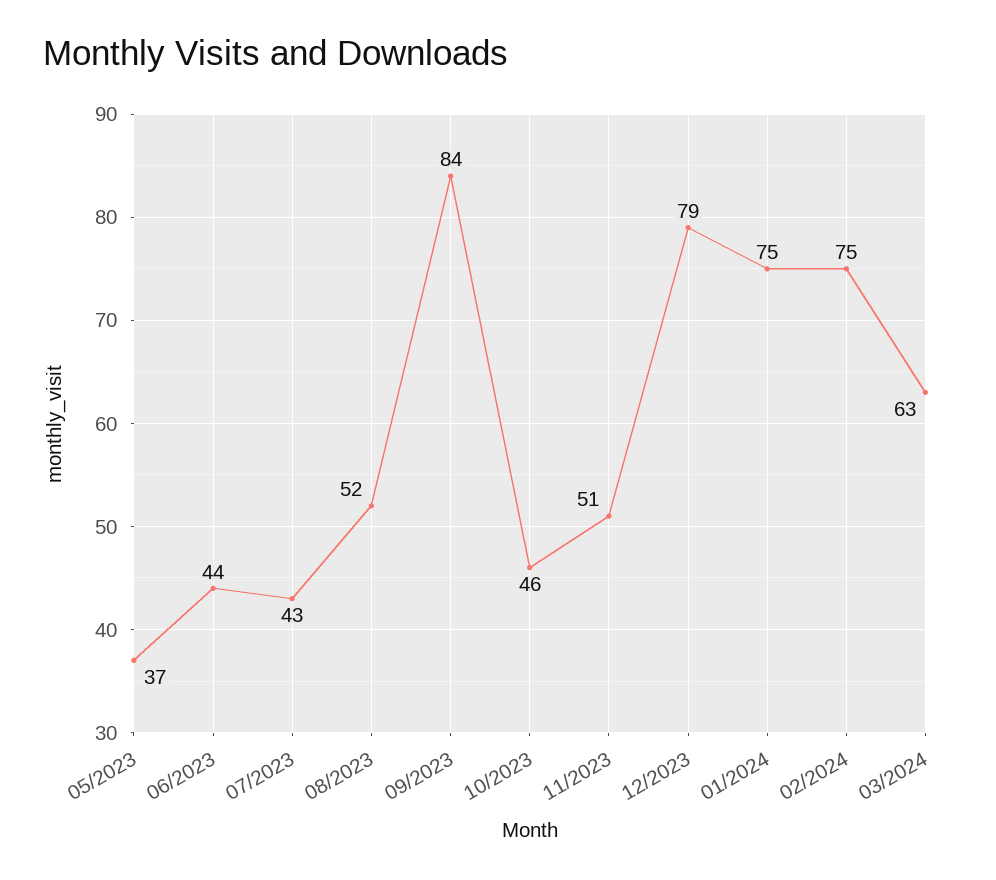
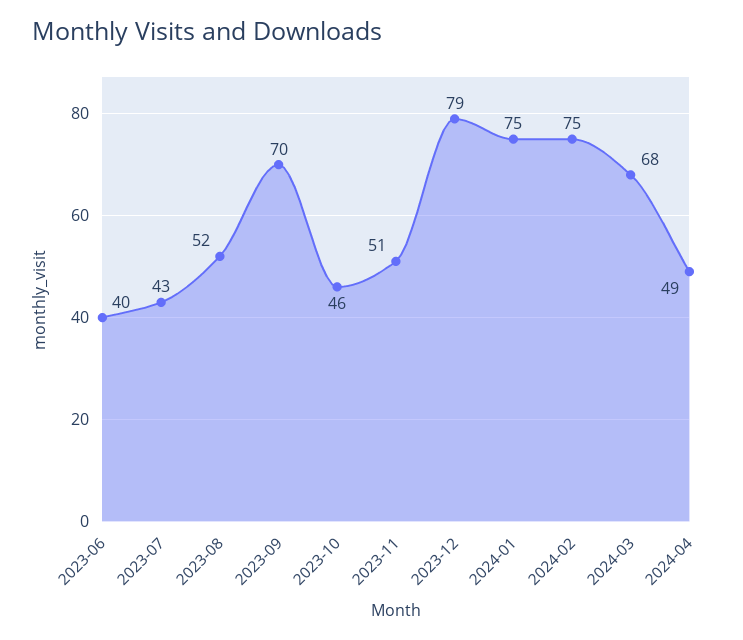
05/2023: 37 -> none
06/2023: 44 -> 40
09/2023: 84 -> 70
03/2024: 63 -> 68
2024-04: none -> 49

